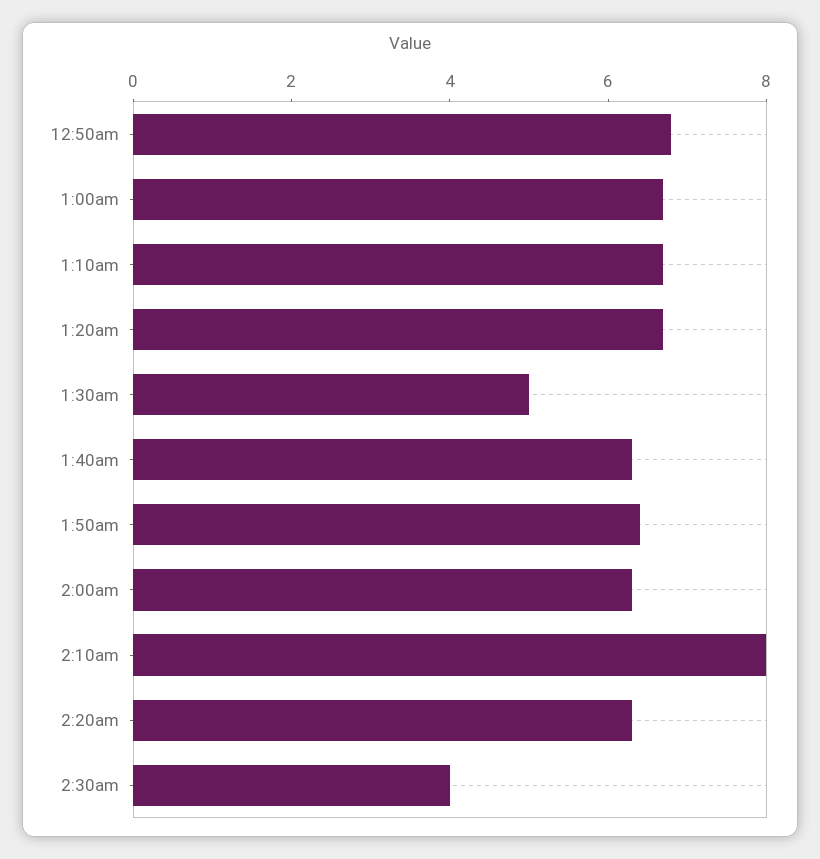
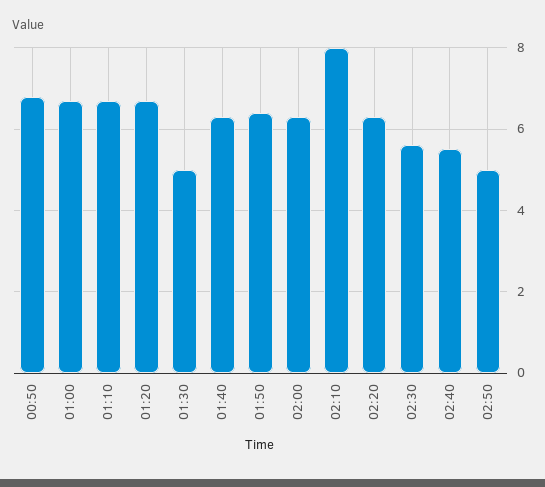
2:30am: 4 -> 5.5
02:40: none -> 5.5
02:50: none -> 5

